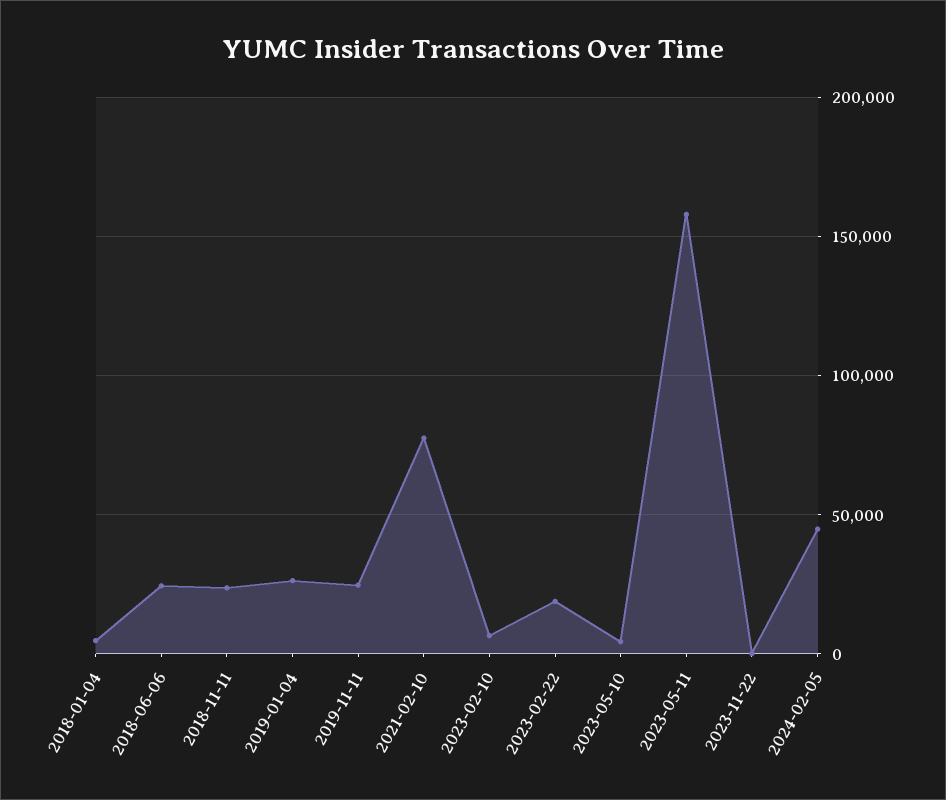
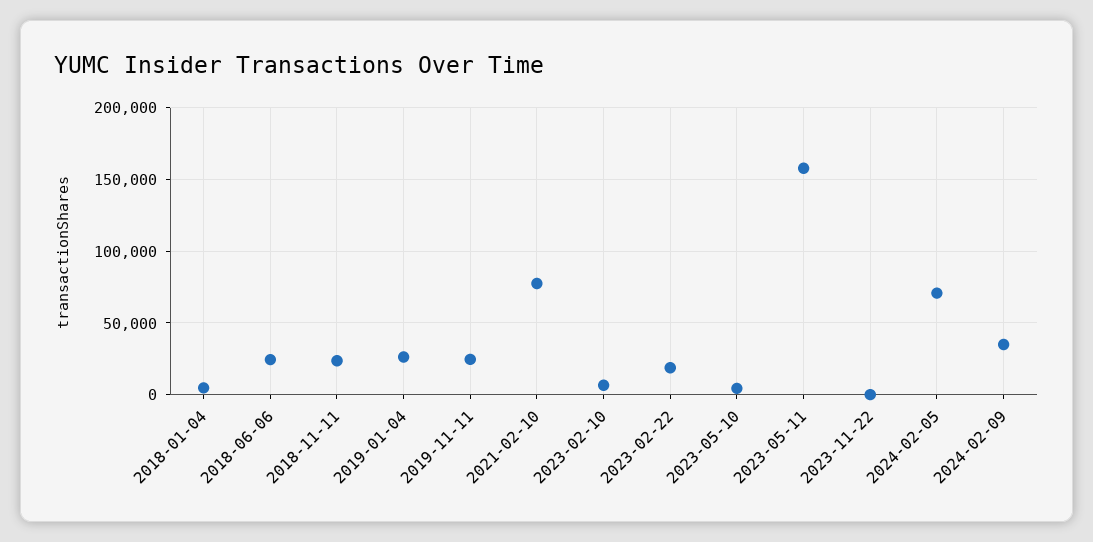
2024-02-05: 45000 -> 70000
2024-02-09: none -> 35000

